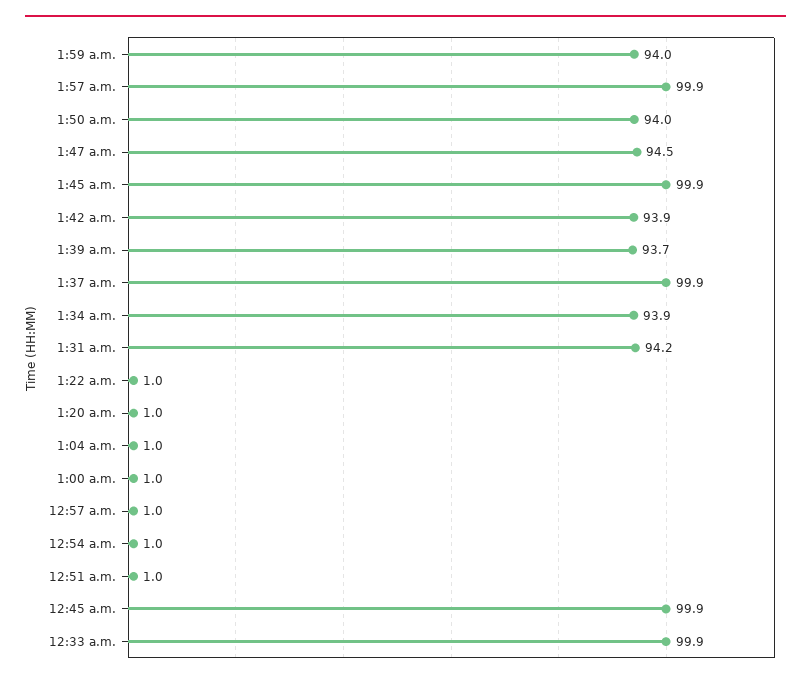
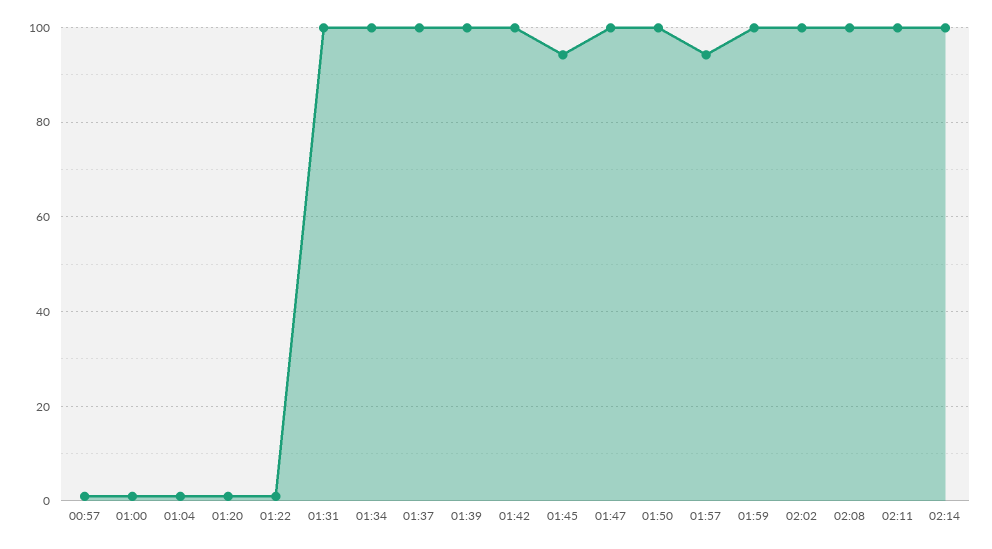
1:59 a.m.: 94 -> 100
1:57 a.m.: 99.9 -> 94
1:50 a.m.: 94 -> 100
1:47 a.m.: 94.5 -> 100
1:45 a.m.: 99.9 -> 94
1:42 a.m.: 93.9 -> 100
1:39 a.m.: 93.7 -> 100
1:34 a.m.: 93.9 -> 100
1:31 a.m.: 94.2 -> 100
12:54 a.m.: 1 -> none
12:51 a.m.: 1 -> none
12:45 a.m.: 99.9 -> none
12:33 a.m.: 99.9 -> none
02:02: none -> 100
02:08: none -> 100
02:11: none -> 100
02:14: none -> 100

